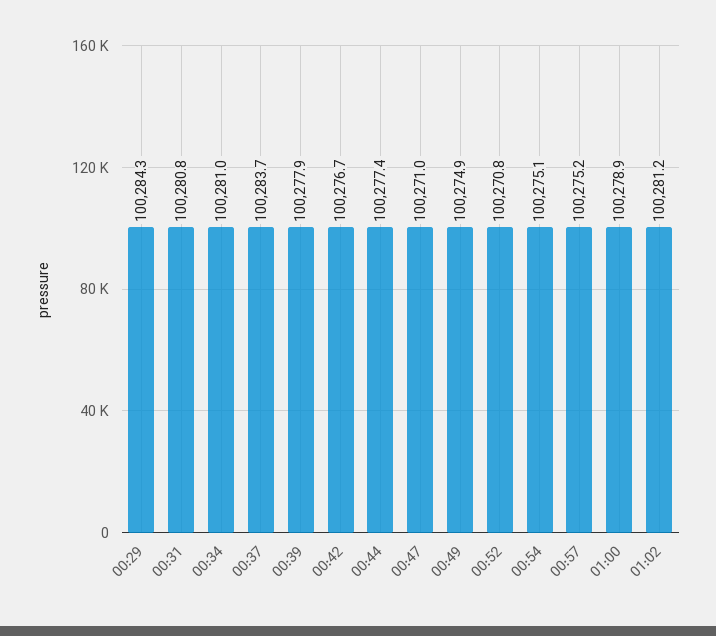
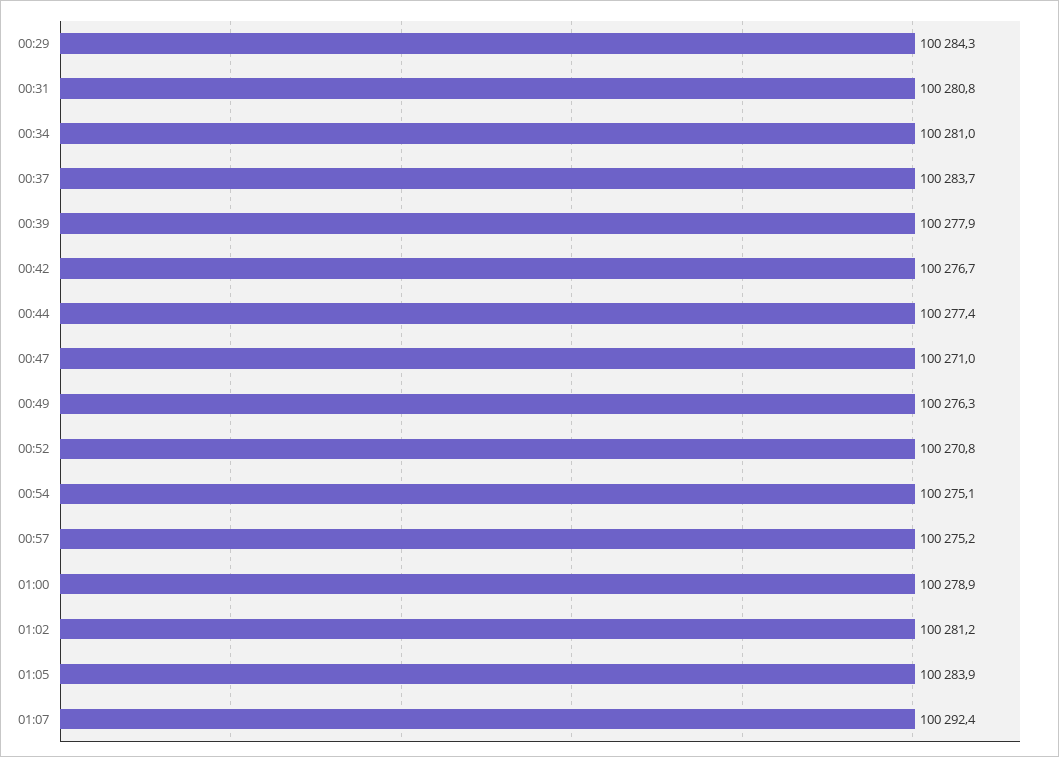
00:49: 100274.9 -> 100276.3
01:05: none -> 100283.9
01:07: none -> 100292.4

